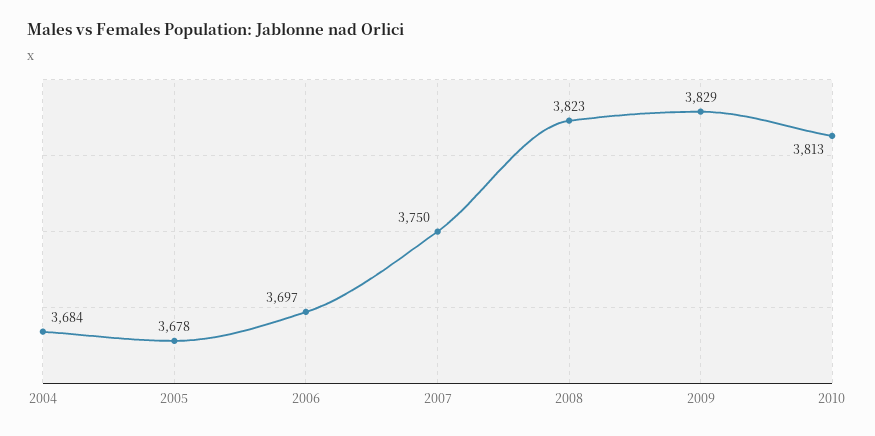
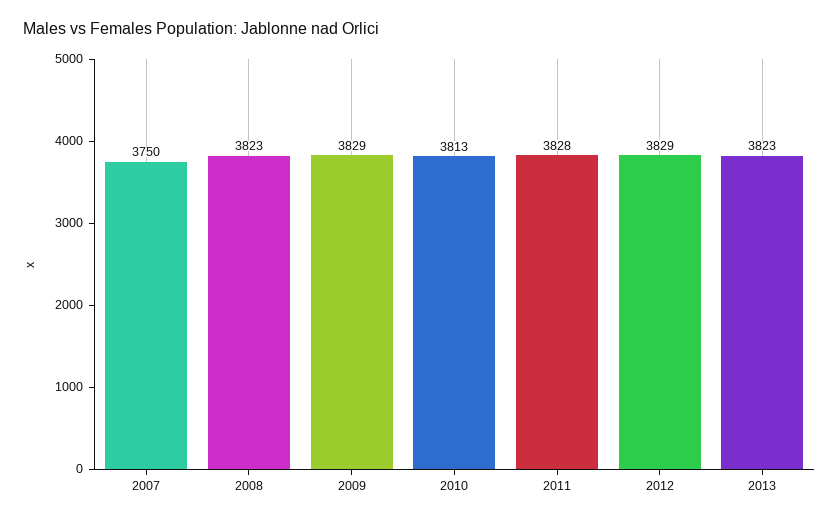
2004: 3684 -> none
2005: 3678 -> none
2006: 3697 -> none
2011: none -> 3828
2012: none -> 3829
2013: none -> 3823

